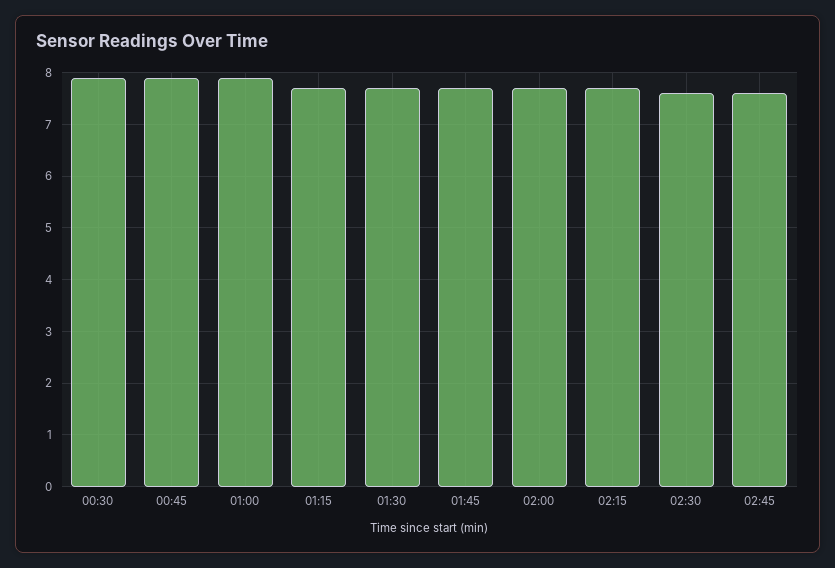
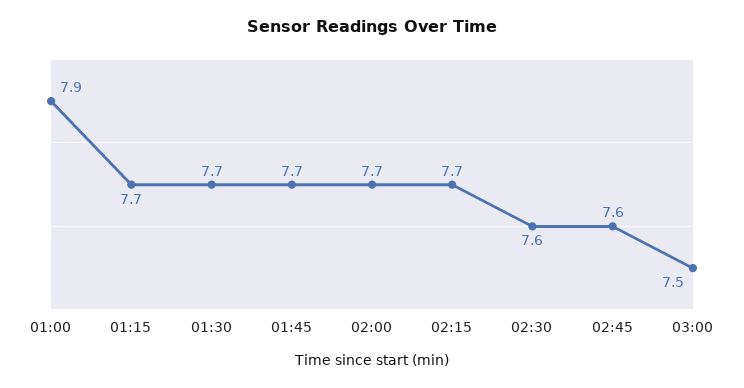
00:30: 8 -> none
00:45: 8 -> none
03:00: none -> 7.5

